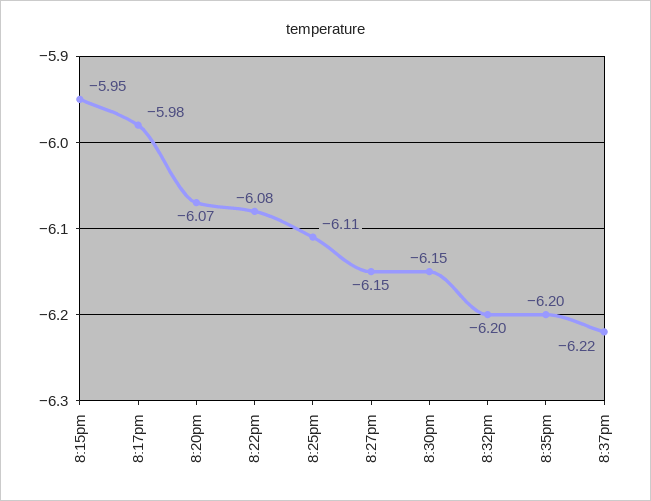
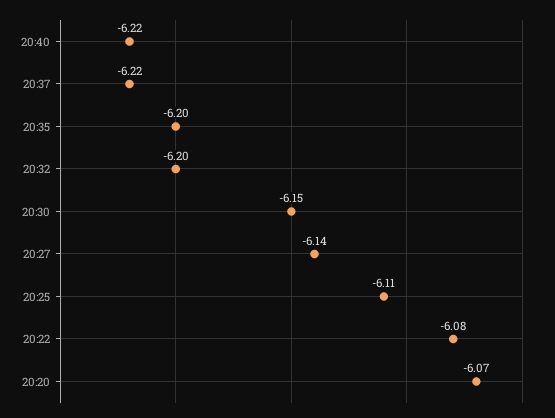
8:15pm: -5.95 -> none
8:17pm: -5.98 -> none
8:27pm: -6.15 -> -6.14
20:40: none -> -6.22

